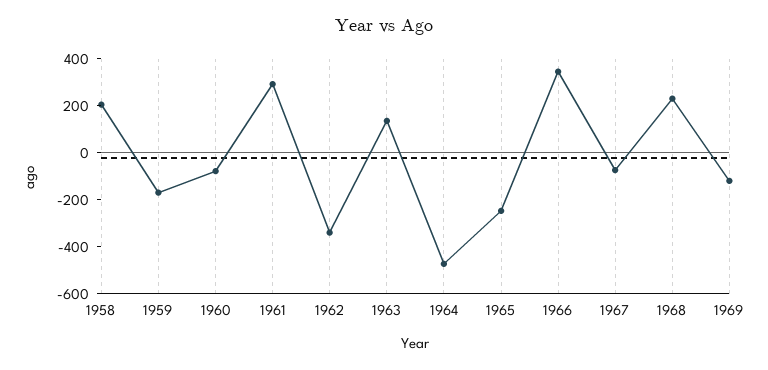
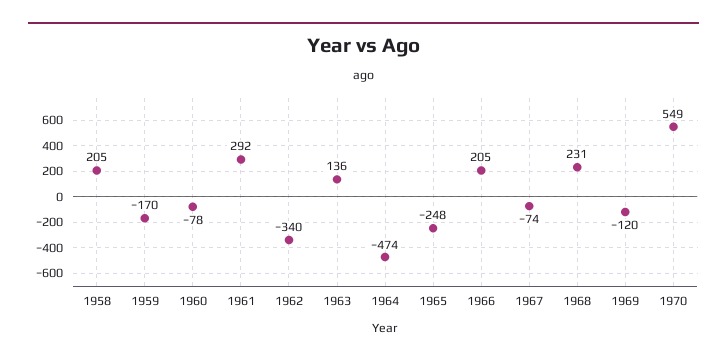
1966: 350 -> 205
1970: none -> 549

